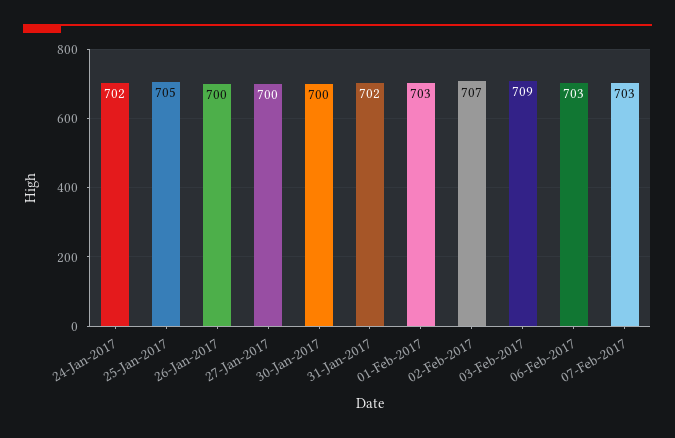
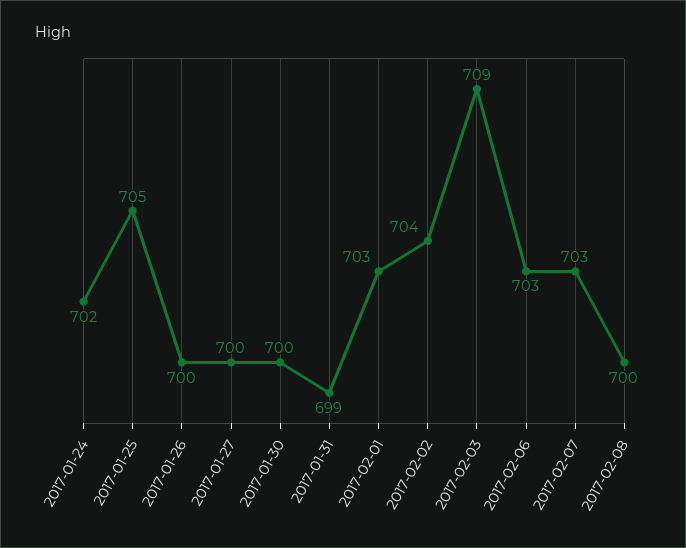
31-Jan-2017: 702 -> 699
02-Feb-2017: 707 -> 704
2017-02-08: none -> 700

